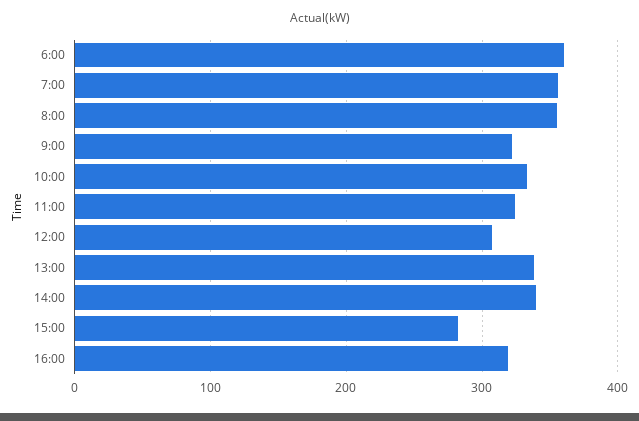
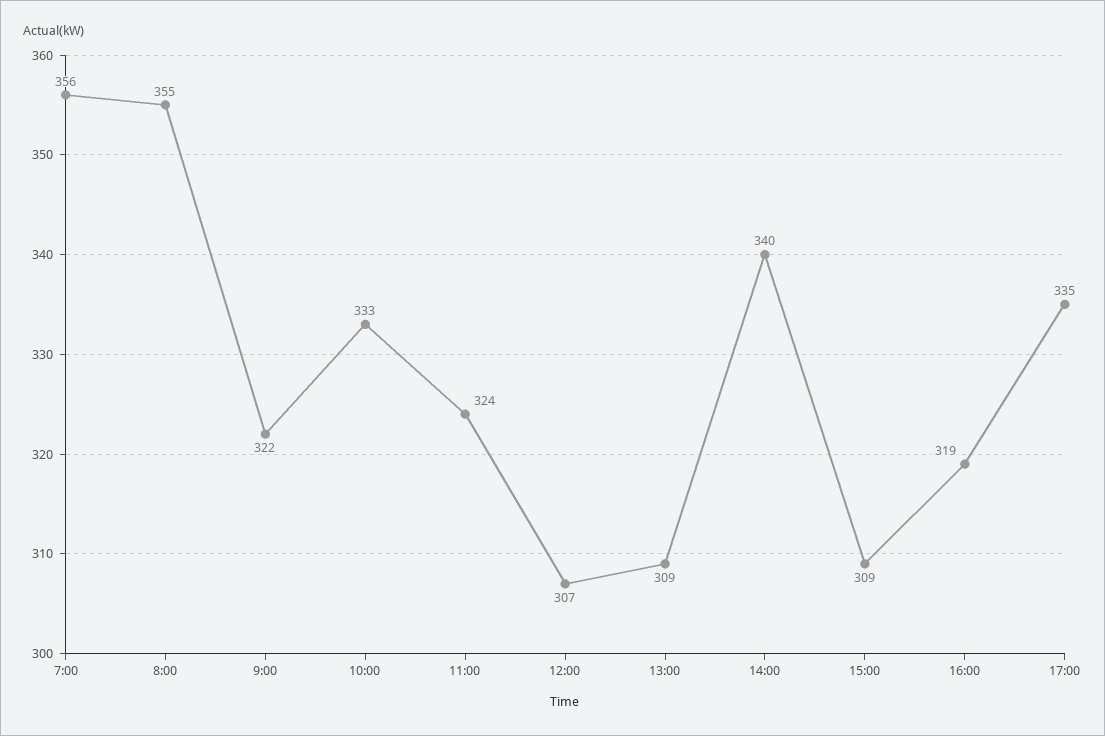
6:00: 360 -> none
13:00: 340 -> 309
15:00: 280 -> 309
17:00: none -> 335

